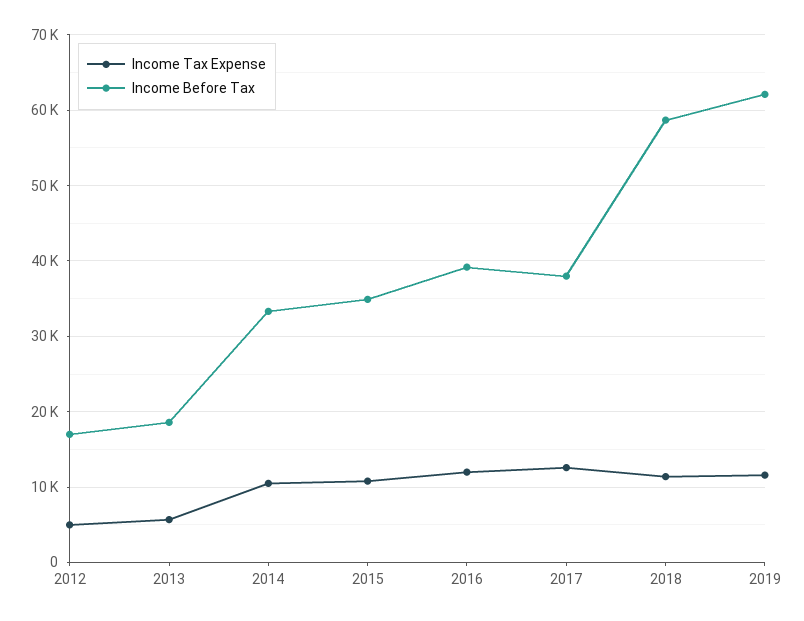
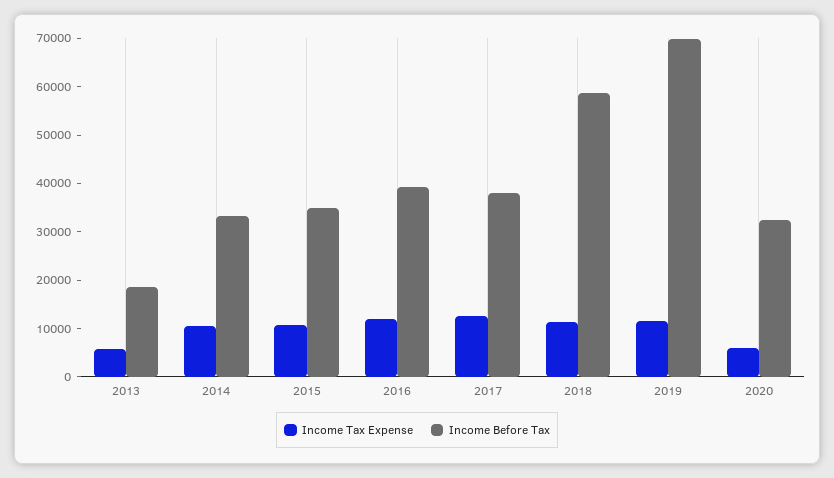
Income Tax Expense, 2012: 5000 -> none
Income Before Tax, 2012: 17000 -> none
Income Before Tax, 2019: 62000 -> 70000
Income Tax Expense, 2020: none -> 6000
Income Before Tax, 2020: none -> 32000

